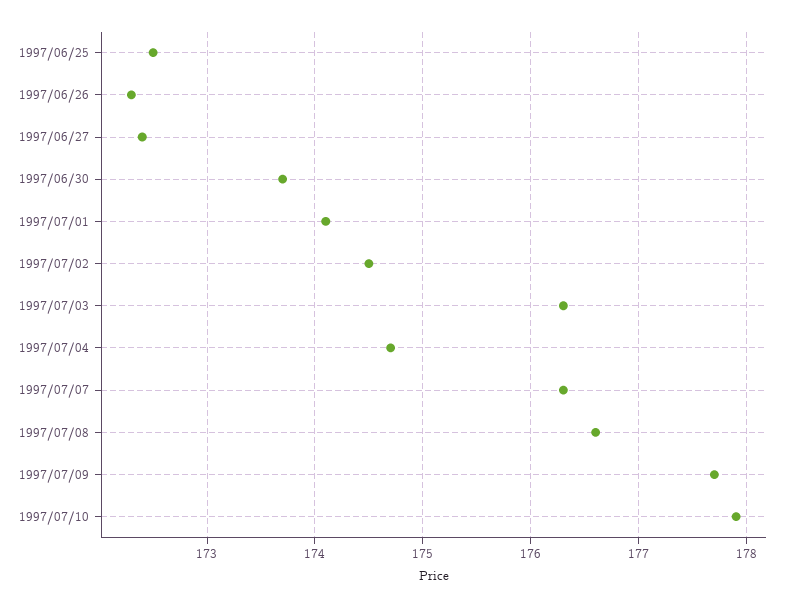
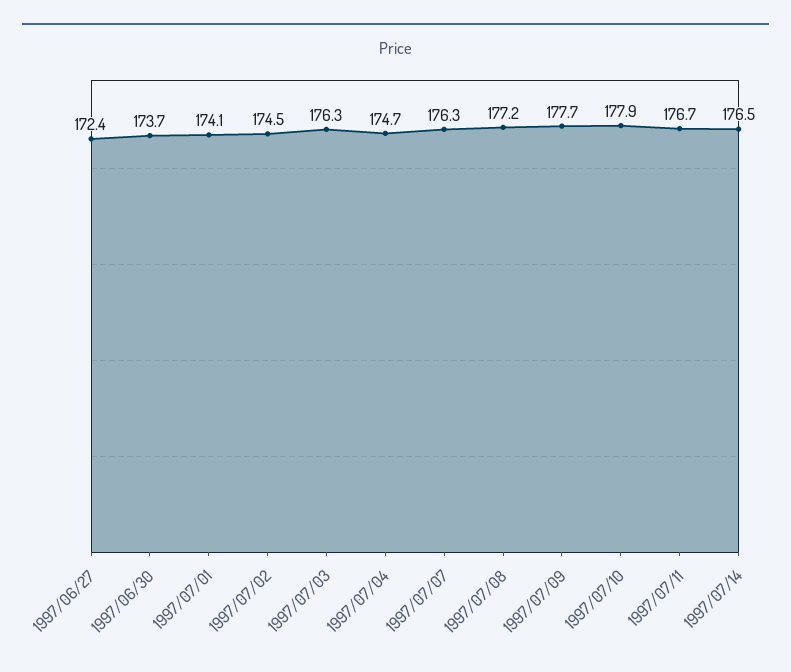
1997/06/25: 172.5 -> none
1997/06/26: 172.3 -> none
1997/07/08: 176.6 -> 177.2
1997/07/11: none -> 176.7
1997/07/14: none -> 176.5

